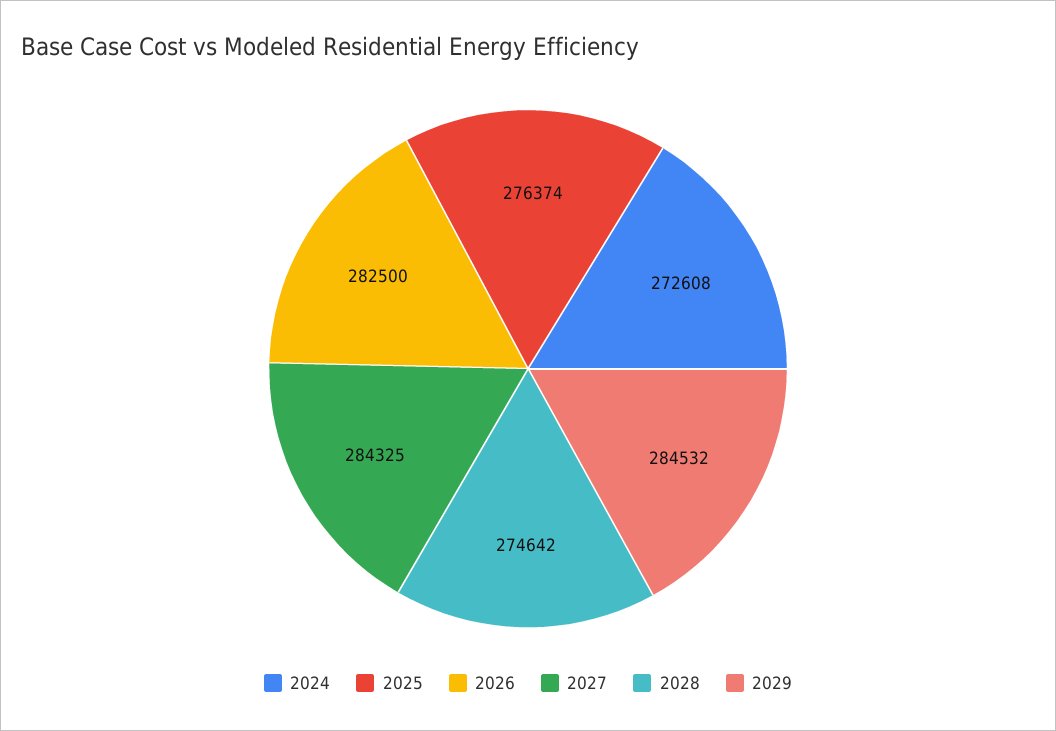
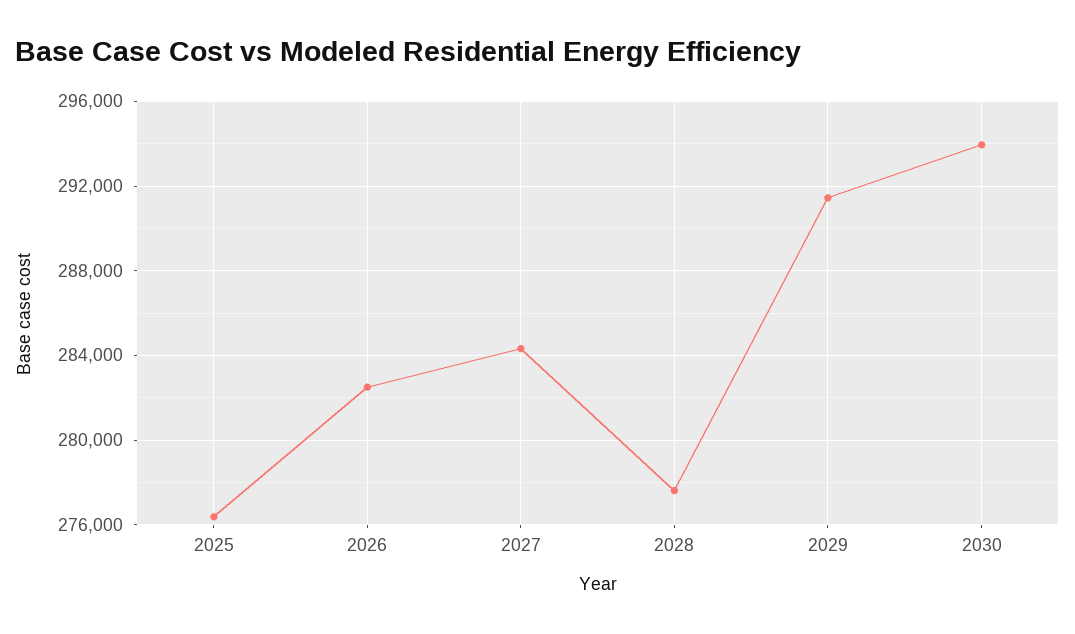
2024: 272608 -> none
2028: 274642 -> 277500
2029: 284532 -> 291500
2030: none -> 294000

